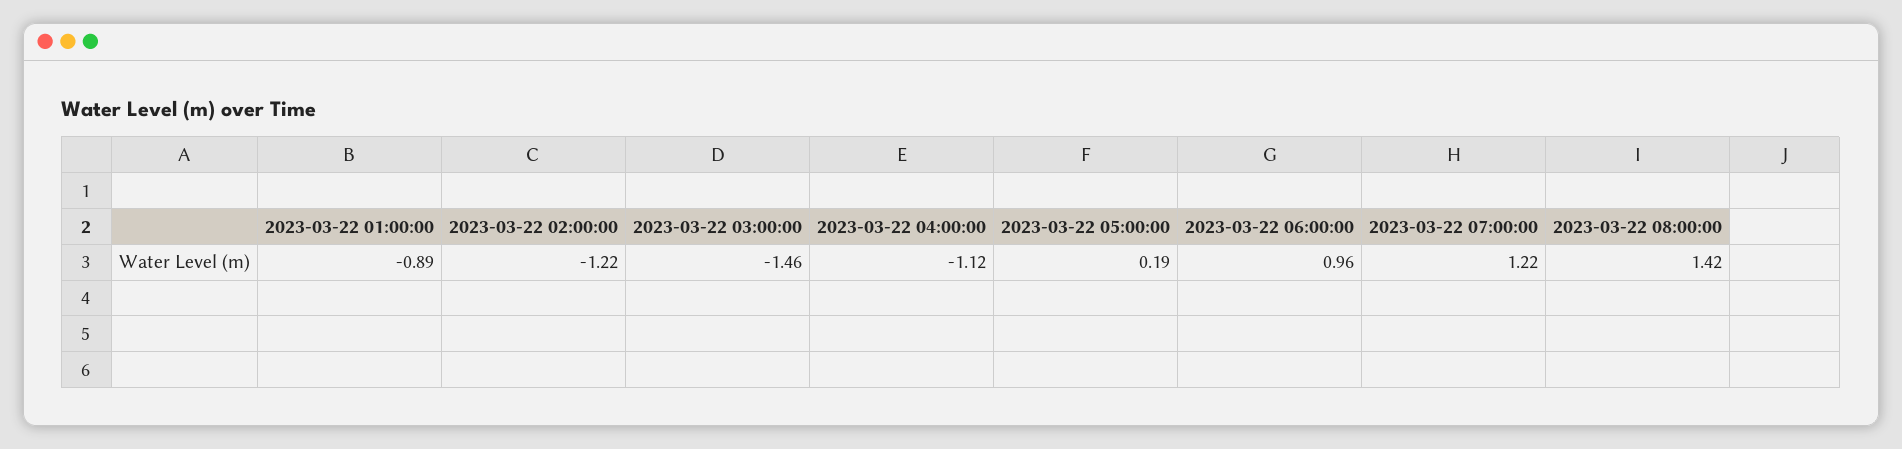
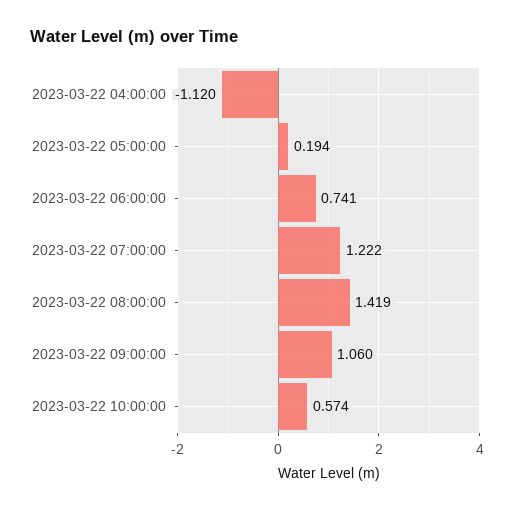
2023-03-22 01:00:00: -0.89 -> none
2023-03-22 02:00:00: -1.22 -> none
2023-03-22 03:00:00: -1.46 -> none
2023-03-22 06:00:00: 0.96 -> 0.741
2023-03-22 09:00:00: none -> 1.06
2023-03-22 10:00:00: none -> 0.574

